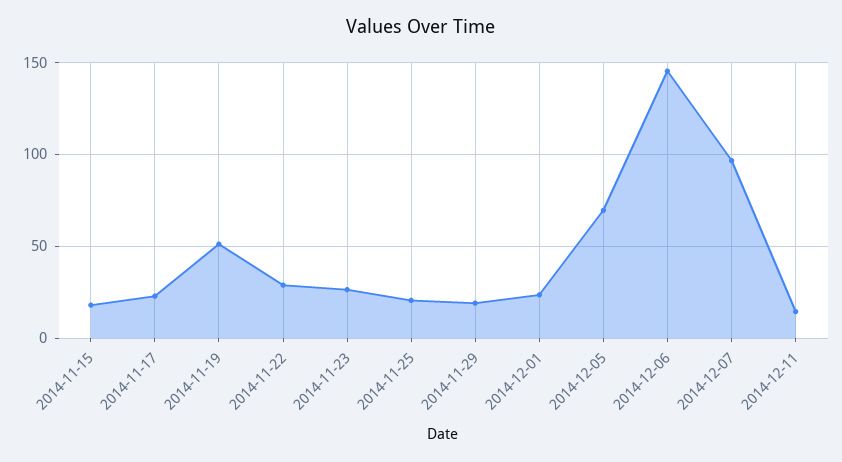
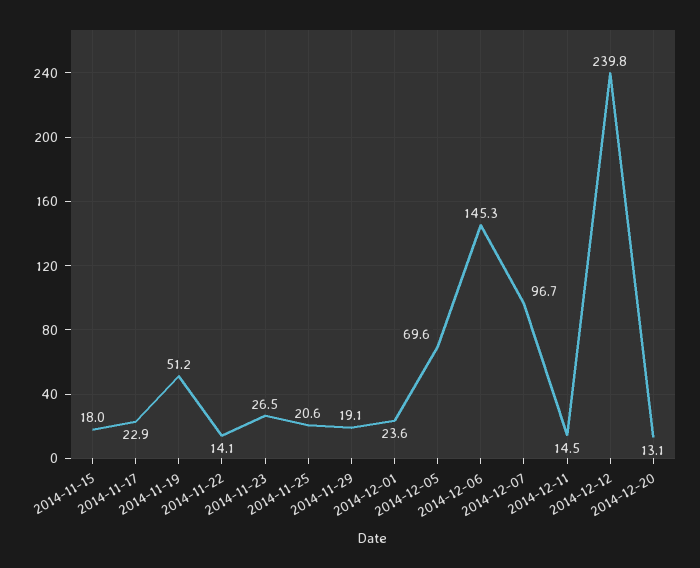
2014-11-22: 30 -> 14.1
2014-12-12: none -> 239.8
2014-12-20: none -> 13.1

